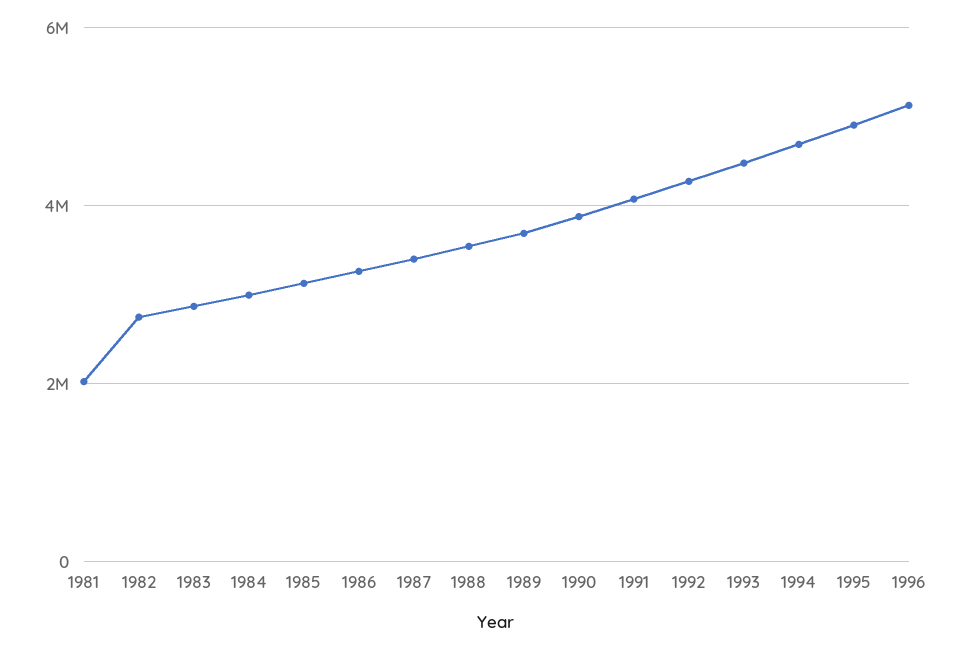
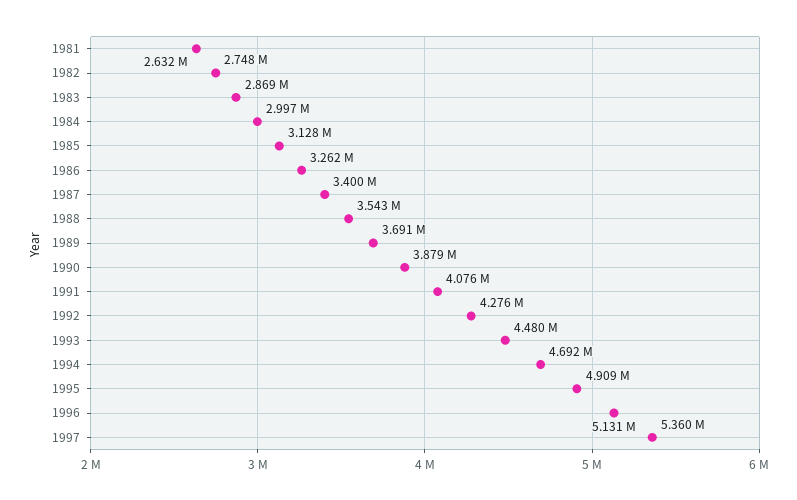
1981: 2000000 -> 2632000
1997: none -> 5360000

